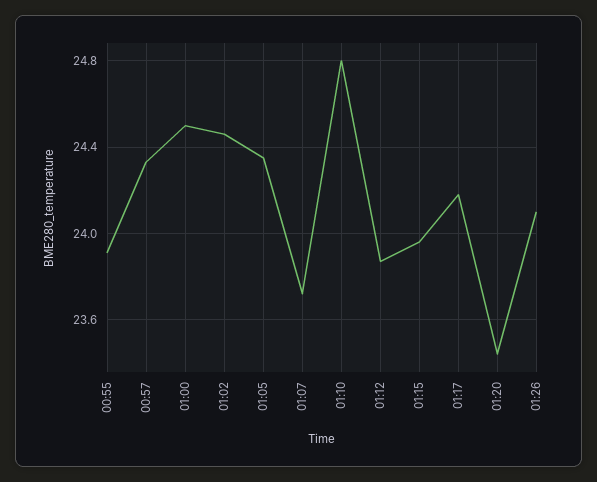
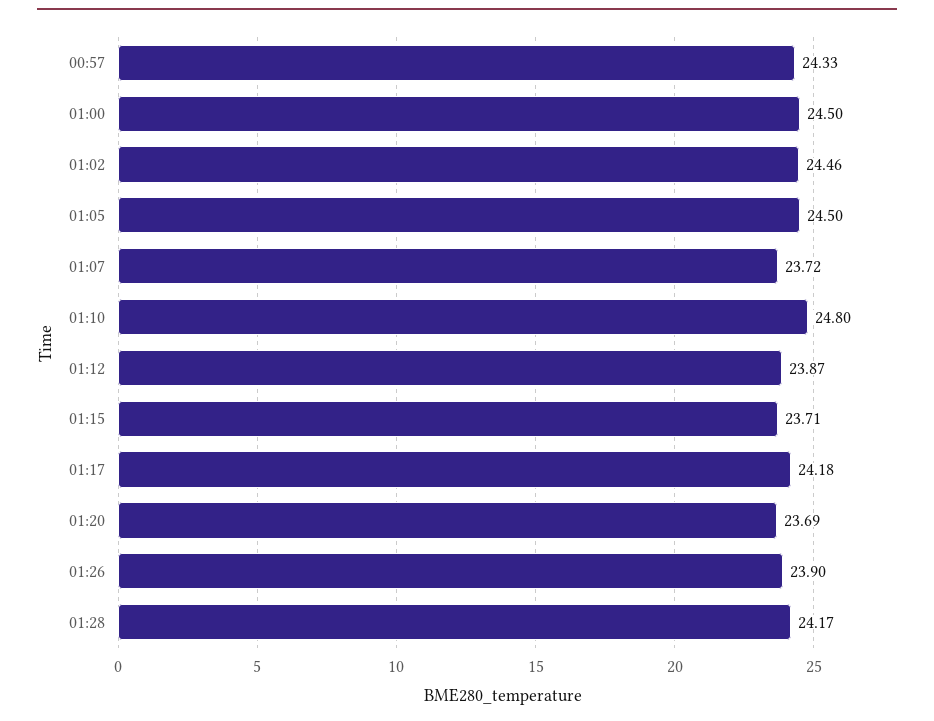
00:55: 23.9 -> none
01:05: 24.35 -> 24.5
01:15: 23.95 -> 23.71
01:20: 23.45 -> 23.69
01:26: 24.1 -> 23.9
01:28: none -> 24.17

